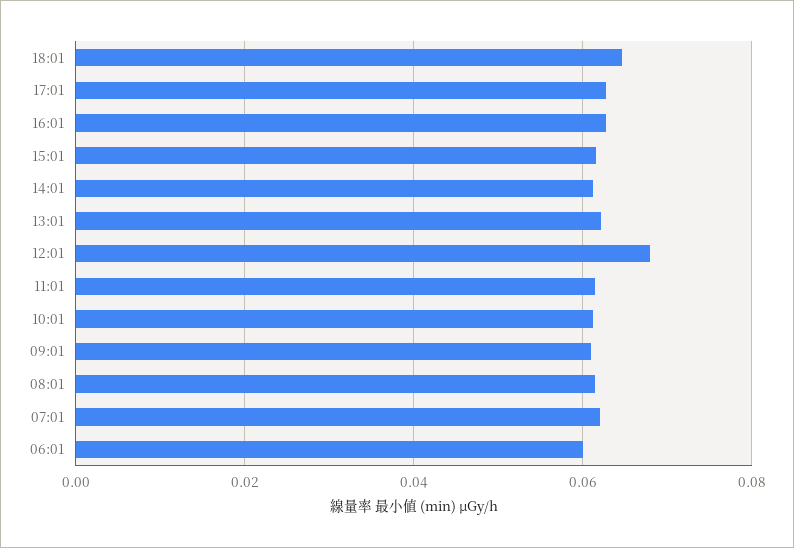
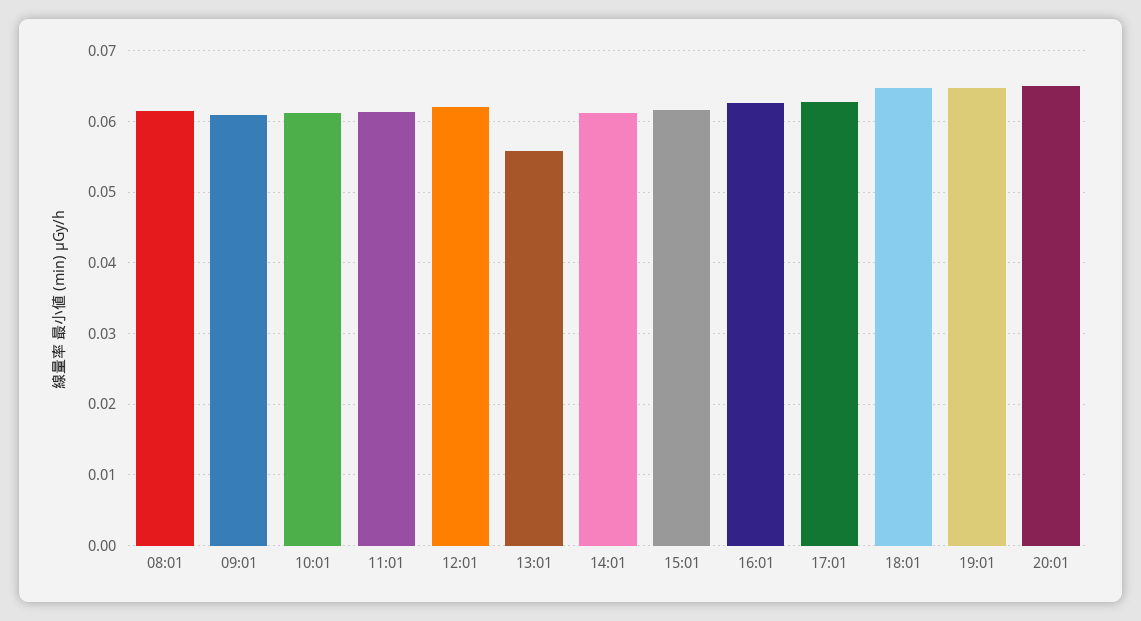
13:01: 0.062 -> 0.056
12:01: 0.068 -> 0.062
07:01: 0.062 -> none
06:01: 0.06 -> none
19:01: none -> 0.065
20:01: none -> 0.065

